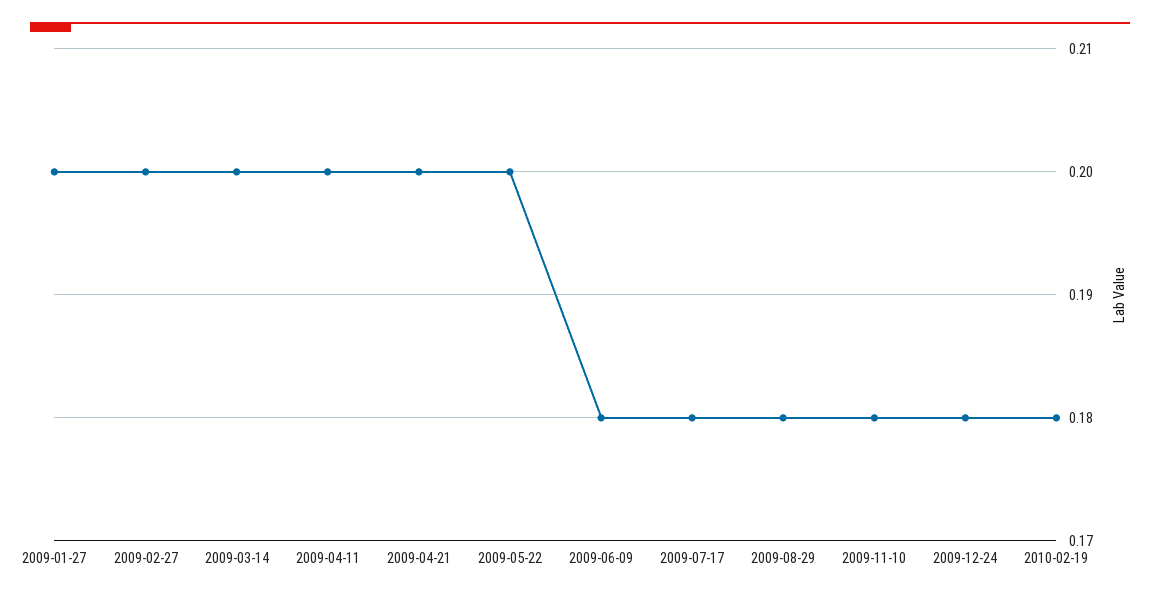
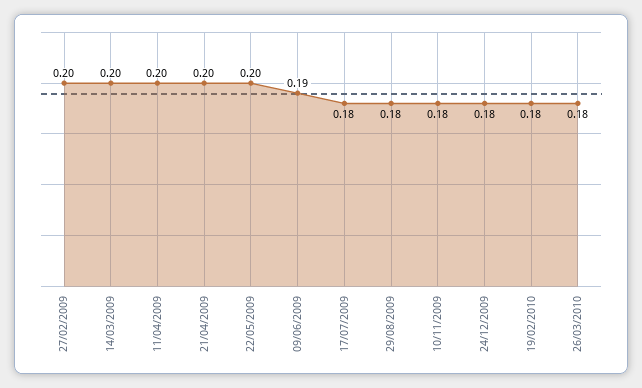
2009-01-27: 0.2 -> none
2009-06-09: 0.18 -> 0.19
26/03/2010: none -> 0.18

